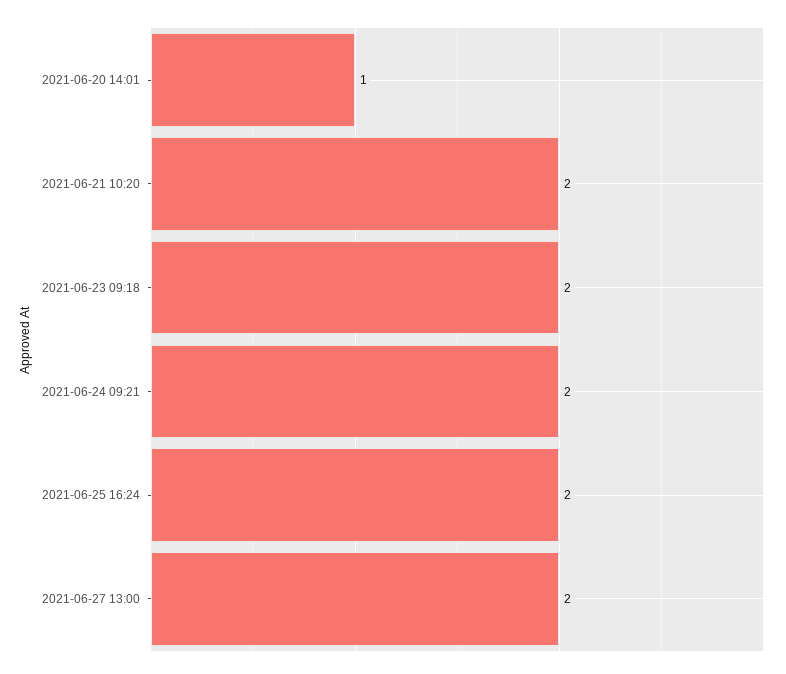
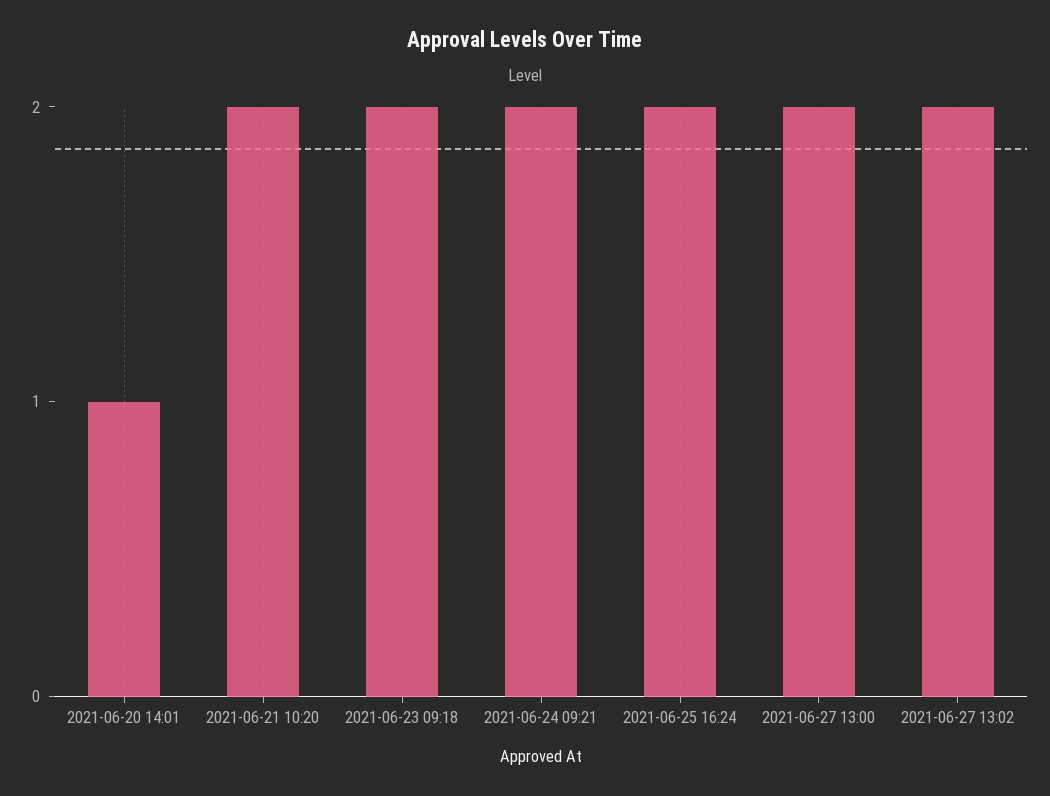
2021-06-27 13:02: none -> 2

